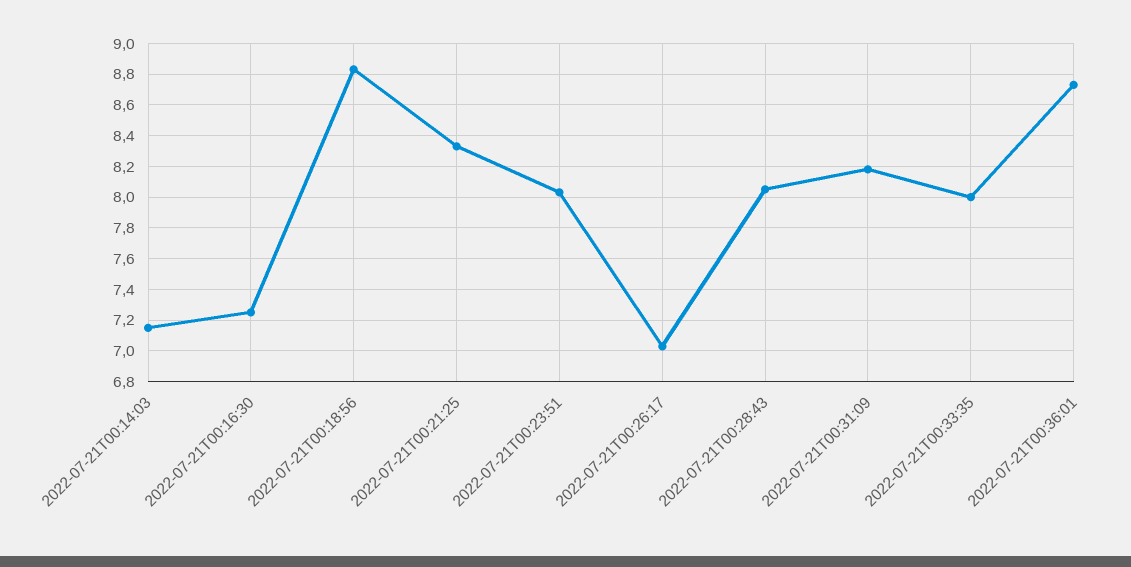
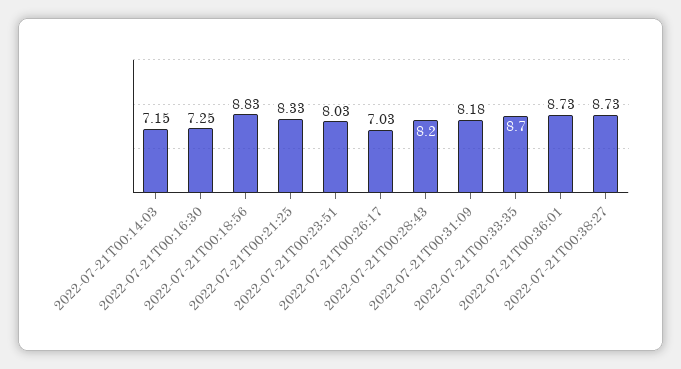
2022-07-21T00:28:43: 8.05 -> 8.2
2022-07-21T00:33:35: 8 -> 8.7
2022-07-21T00:38:27: none -> 8.73

